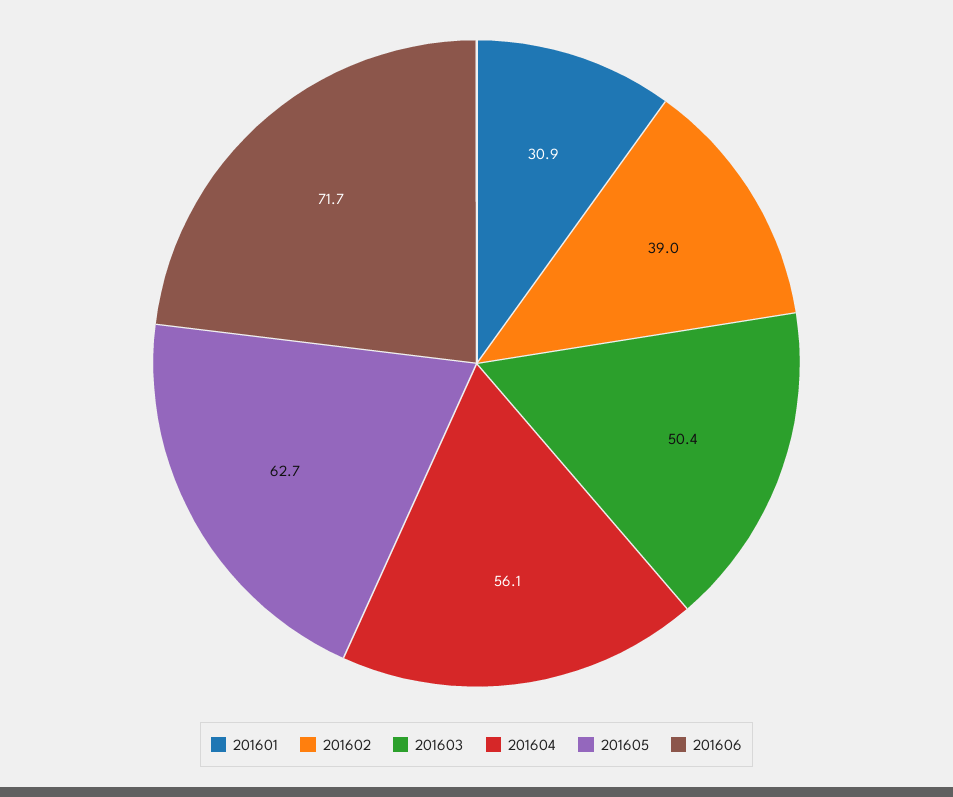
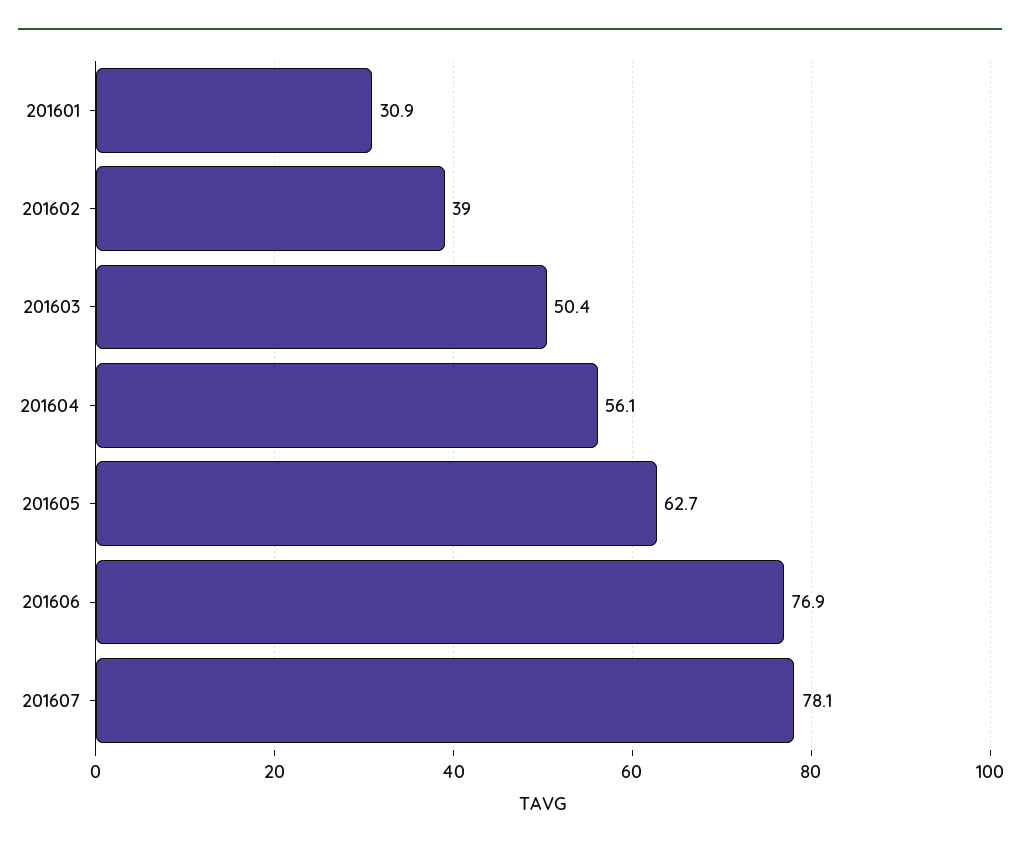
201606: 71.7 -> 76.9
201607: none -> 78.1

